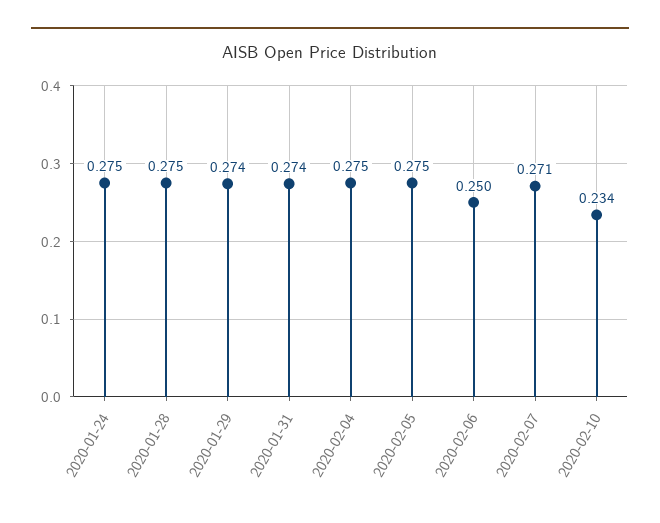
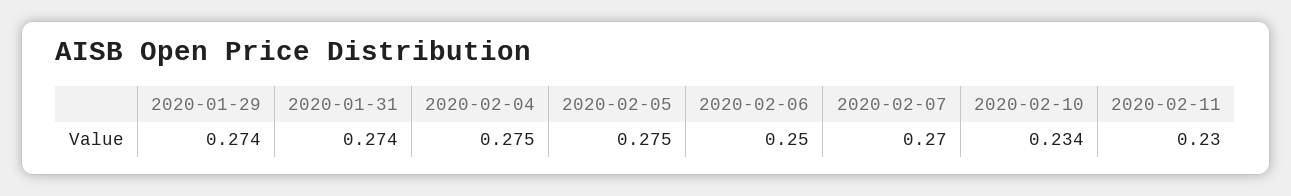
2020-01-24: 0.275 -> none
2020-01-28: 0.275 -> none
2020-02-07: 0.271 -> 0.27
2020-02-11: none -> 0.23

